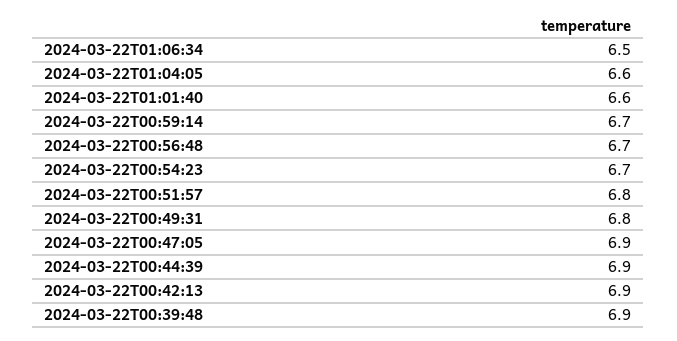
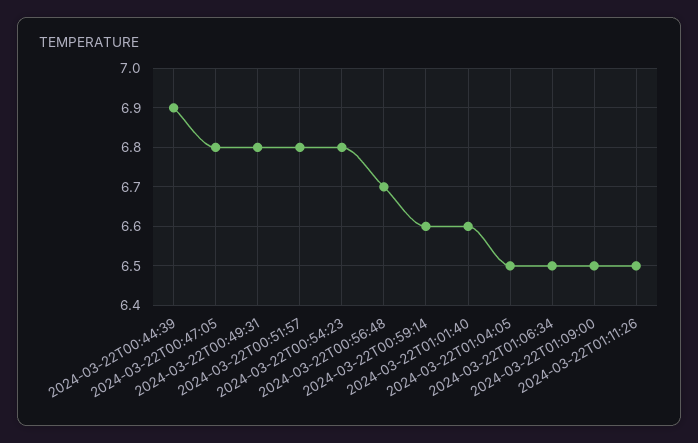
2024-03-22T01:04:05: 6.6 -> 6.5
2024-03-22T00:59:14: 6.7 -> 6.6
2024-03-22T00:54:23: 6.7 -> 6.8
2024-03-22T00:47:05: 6.9 -> 6.8
2024-03-22T00:42:13: 6.9 -> none
2024-03-22T00:39:48: 6.9 -> none
2024-03-22T01:09:00: none -> 6.5
2024-03-22T01:11:26: none -> 6.5

